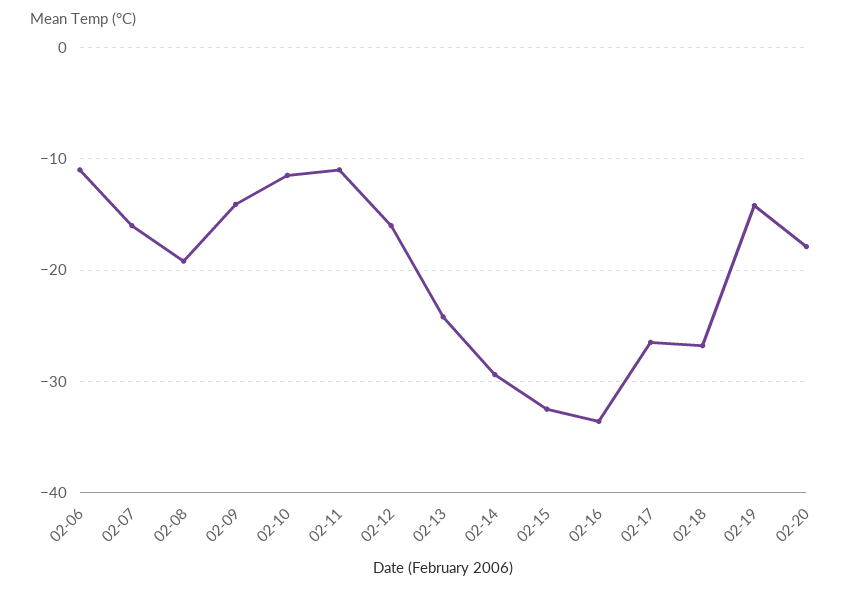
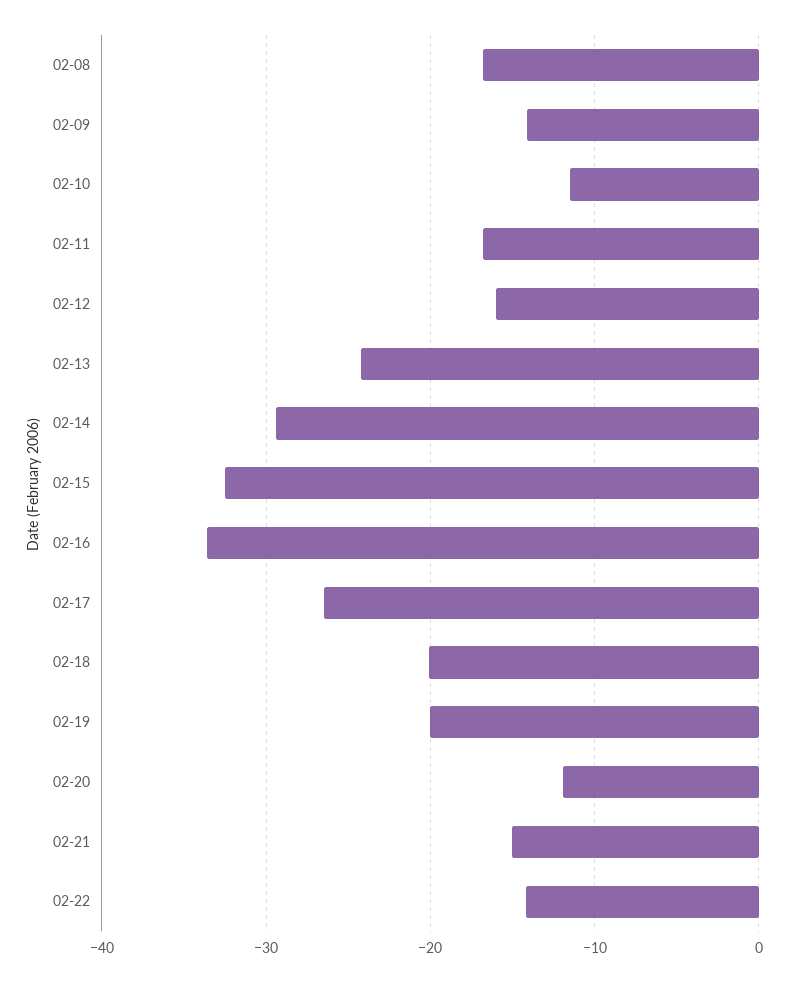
02-06: -11 -> none
02-07: -16 -> none
02-08: -19 -> -17
02-11: -11 -> -17
02-18: -27 -> -20
02-19: -14 -> -20
02-20: -18 -> -12
02-21: none -> -15
02-22: none -> -14

